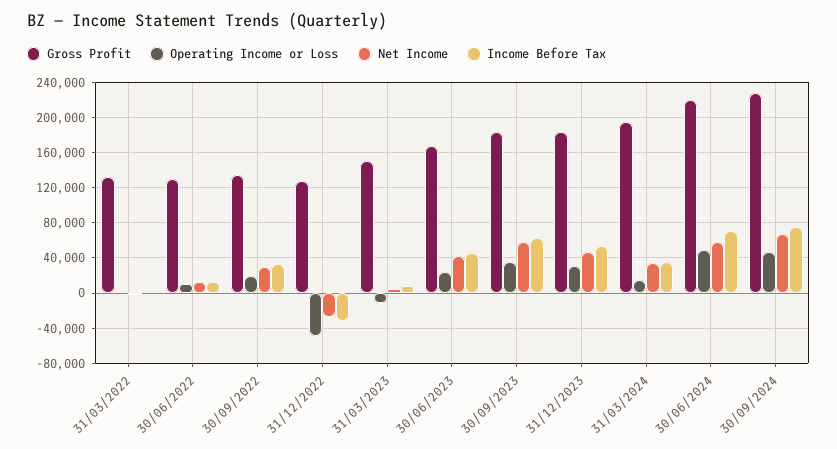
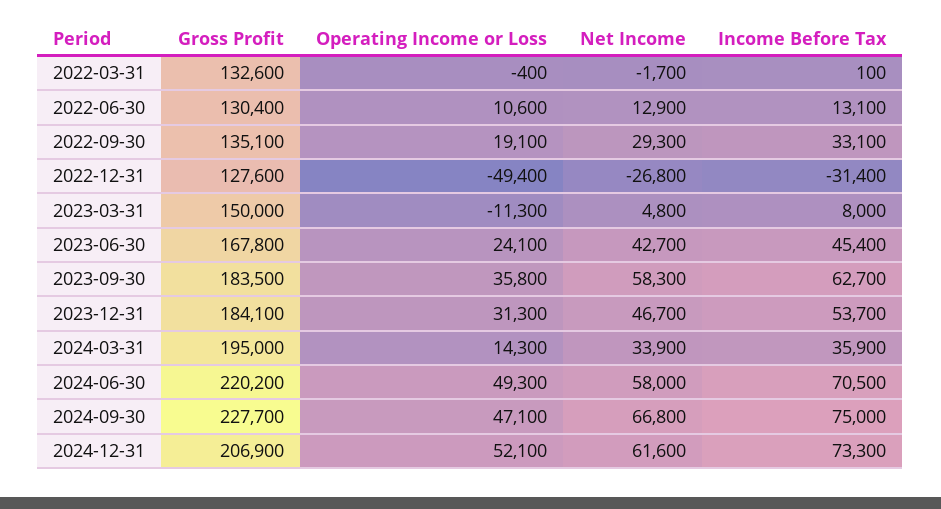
Gross Profit, 2024-12-31: none -> 206900
Operating Income or Loss, 2024-12-31: none -> 52100
Net Income, 2024-12-31: none -> 61600
Income Before Tax, 2024-12-31: none -> 73300

